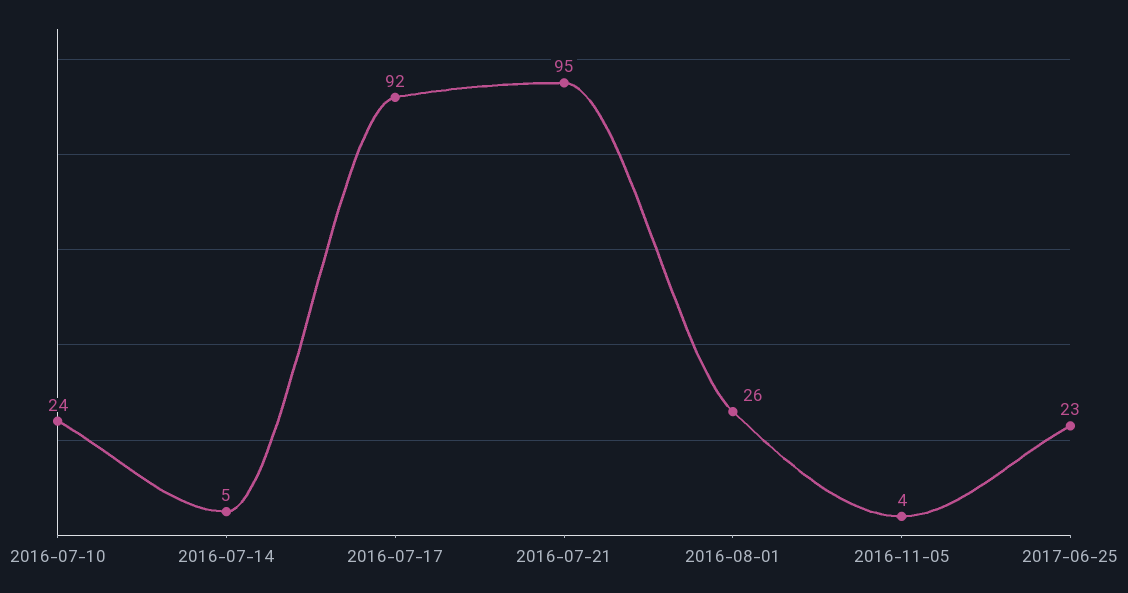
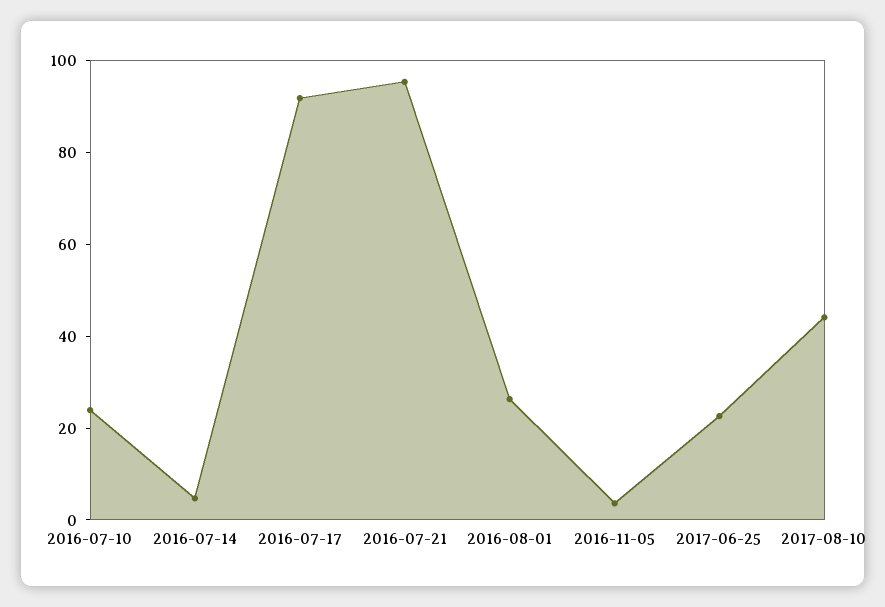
2017-08-10: none -> 45

